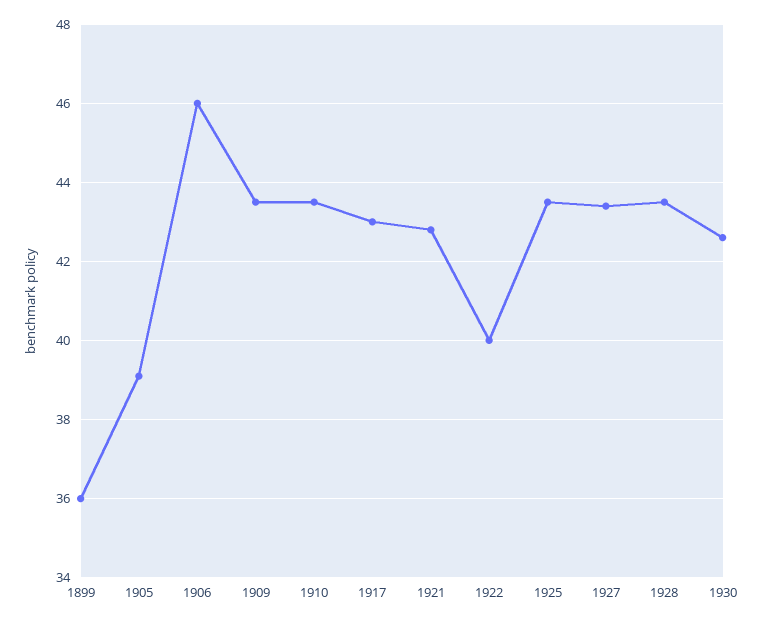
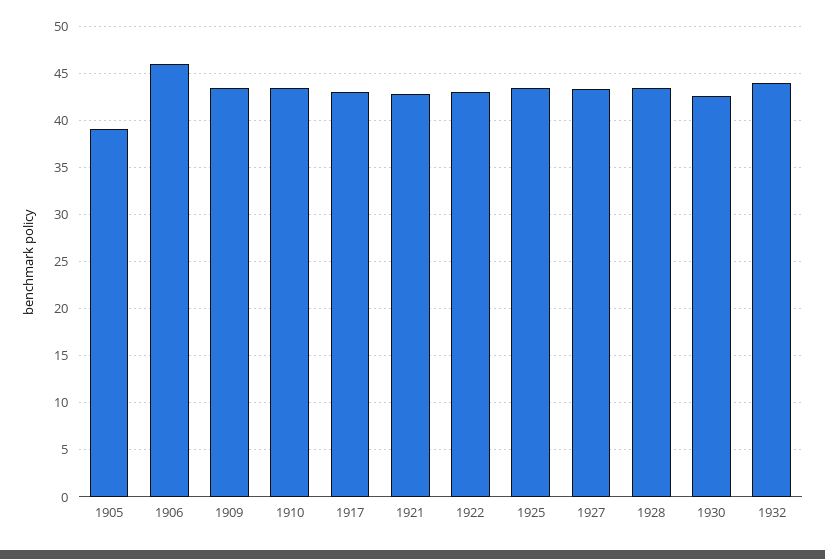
1899: 36 -> none
1922: 40 -> 43
1932: none -> 44

